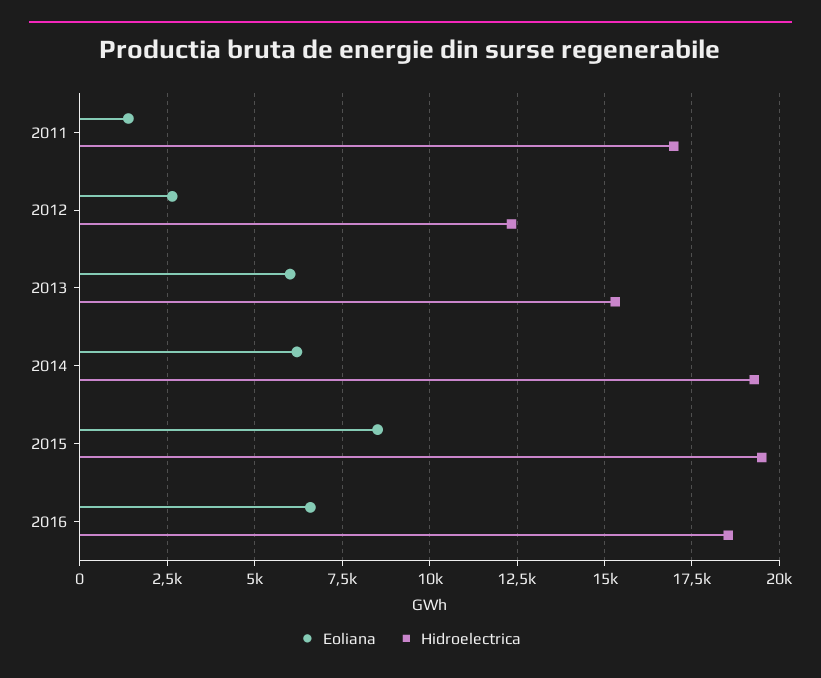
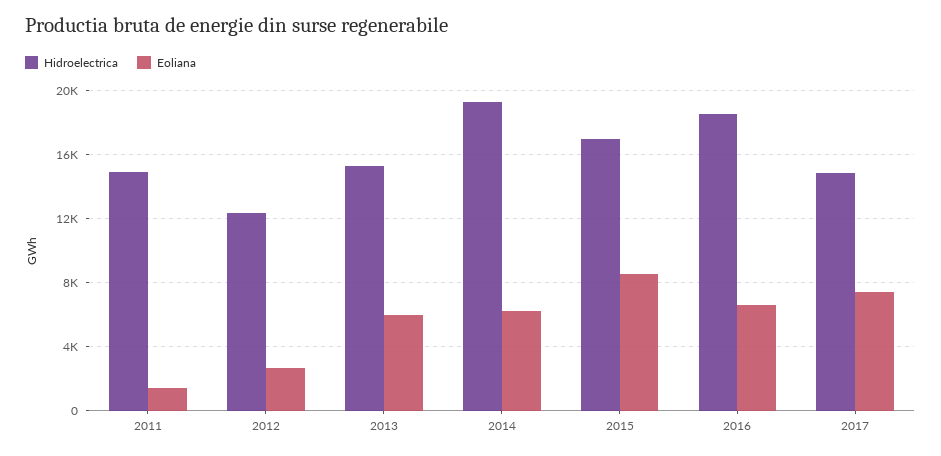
Hidroelectrica, 2011: 17000 -> 15000
Hidroelectrica, 2015: 19500 -> 17000
Hidroelectrica, 2017: none -> 15000
Eoliana, 2017: none -> 7500

